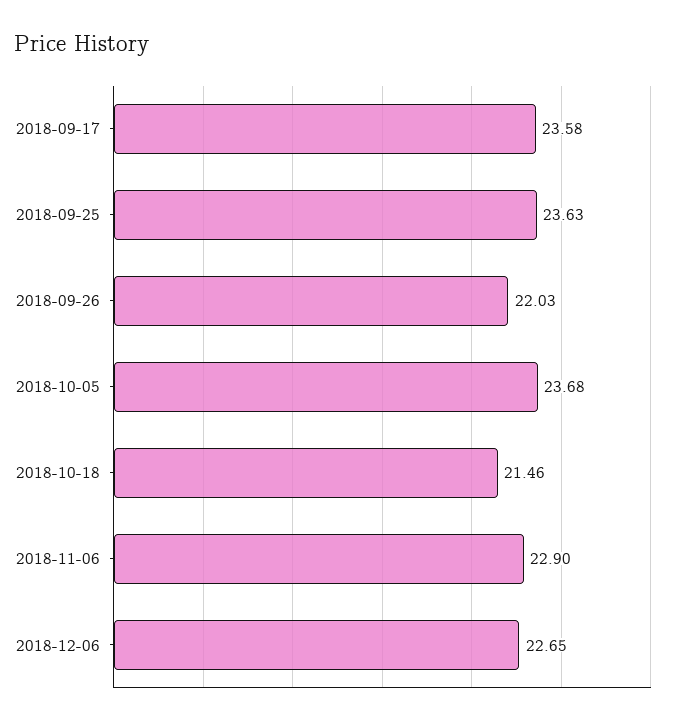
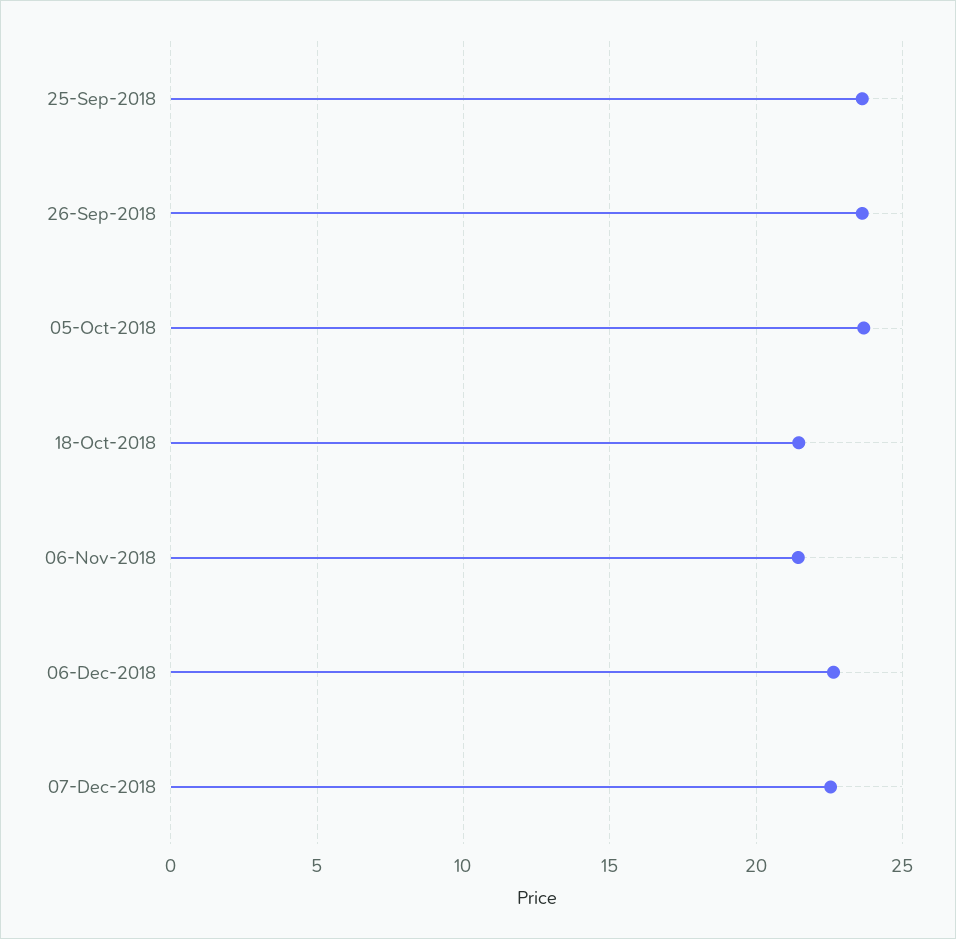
2018-09-17: 23.58 -> none
2018-09-26: 22.03 -> 23.5
2018-11-06: 22.9 -> 21.5
07-Dec-2018: none -> 22.5

